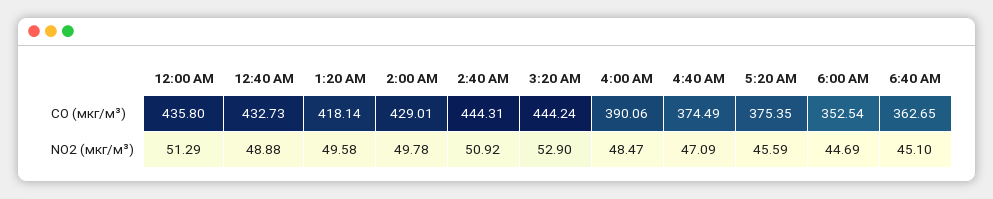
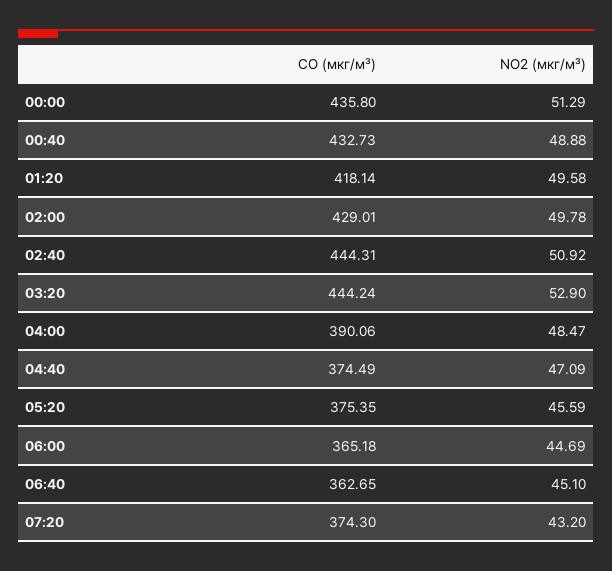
6:00 AM, CO (мкг/м³): 352.54 -> 365.18
07:20, CO (мкг/м³): none -> 374.3
07:20, NO2 (мкг/м³): none -> 43.2

